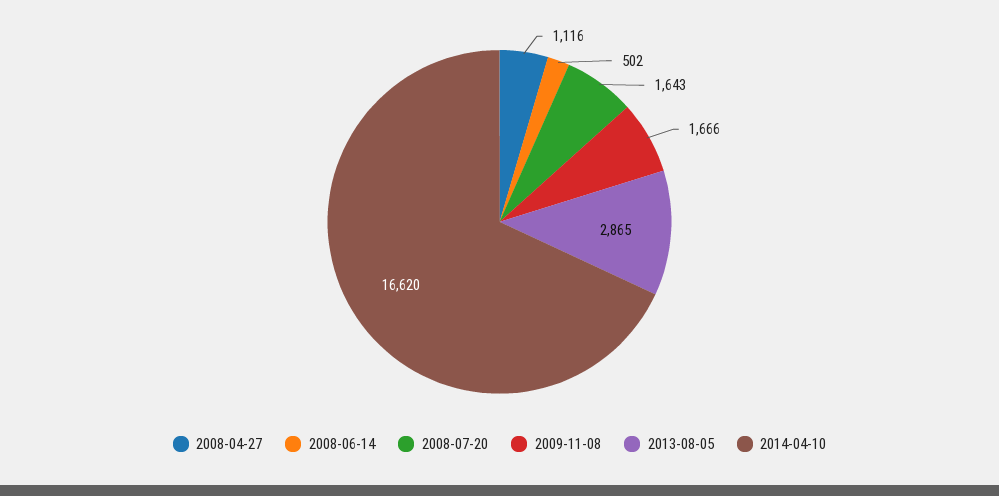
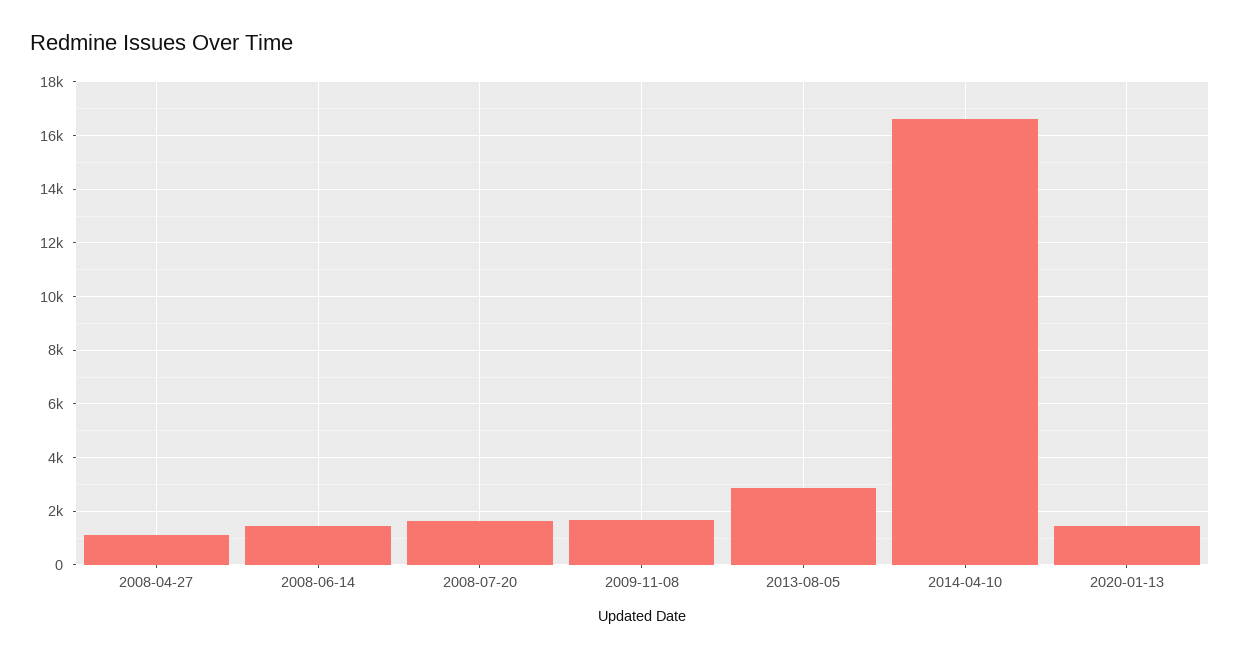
2008-06-14: 502 -> 1500
2020-01-13: none -> 1500

